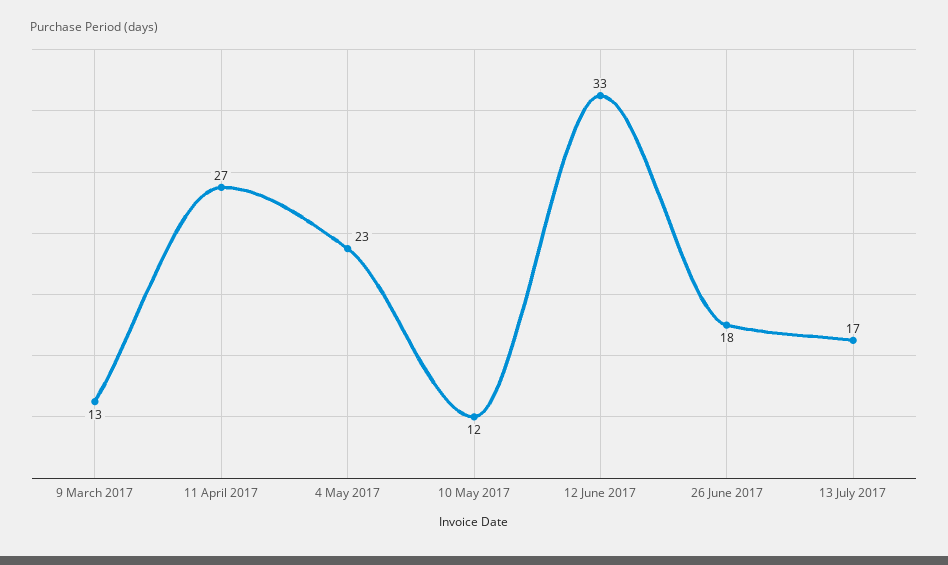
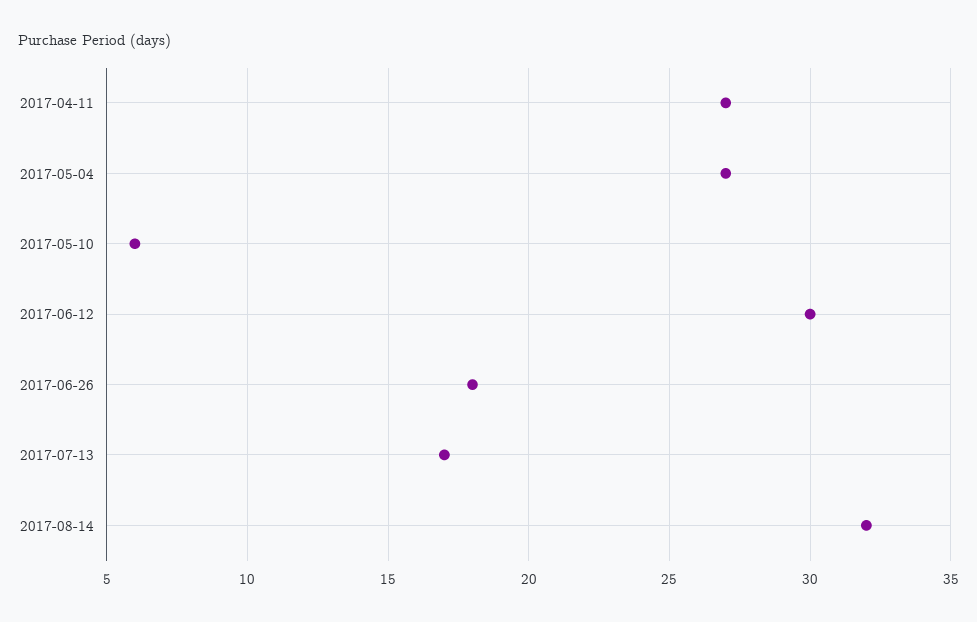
9 March 2017: 13 -> none
4 May 2017: 23 -> 27
10 May 2017: 12 -> 6
12 June 2017: 33 -> 30
2017-08-14: none -> 32

